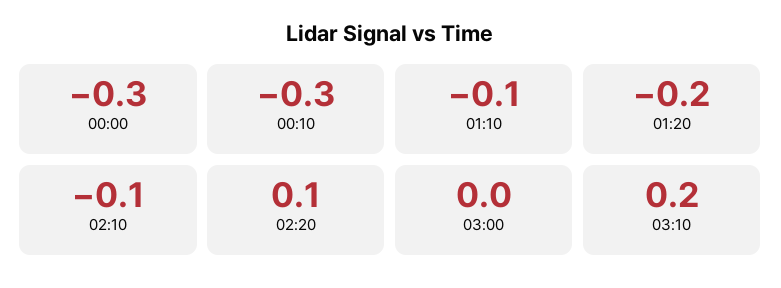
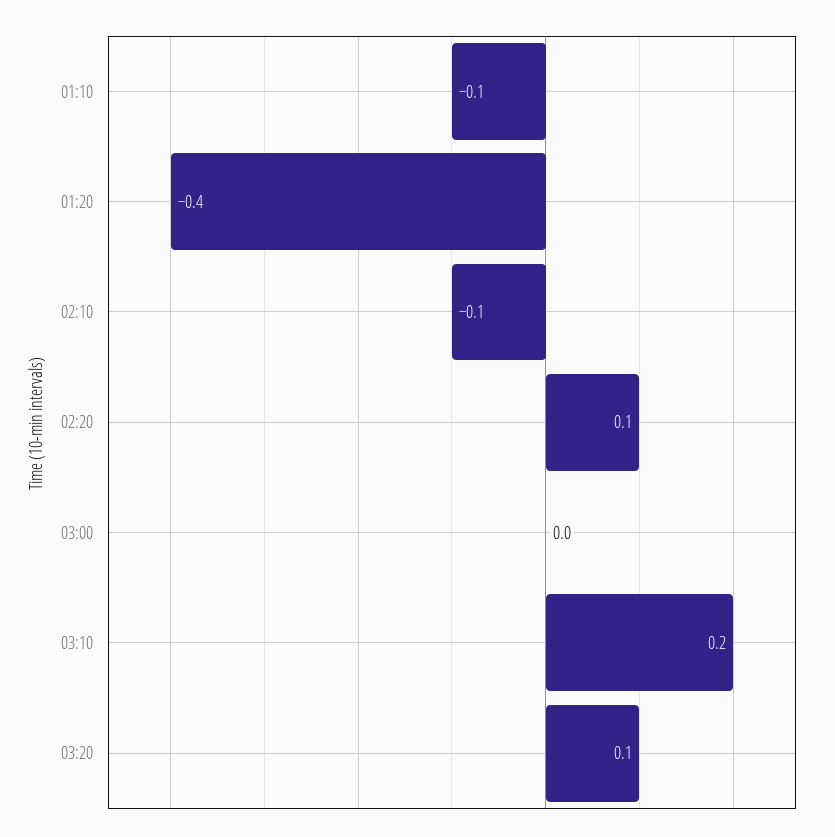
00:00: -0.3 -> none
00:10: -0.3 -> none
01:20: -0.2 -> -0.4
03:20: none -> 0.1

